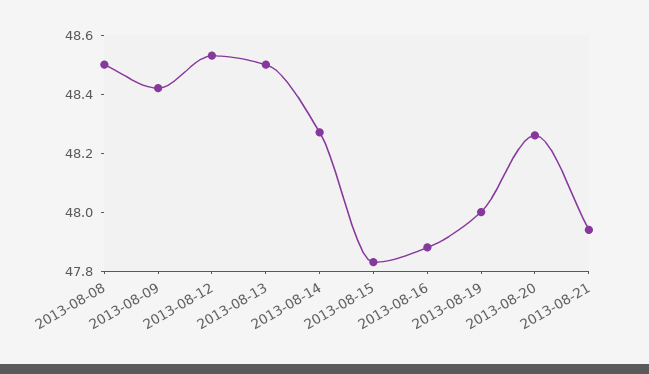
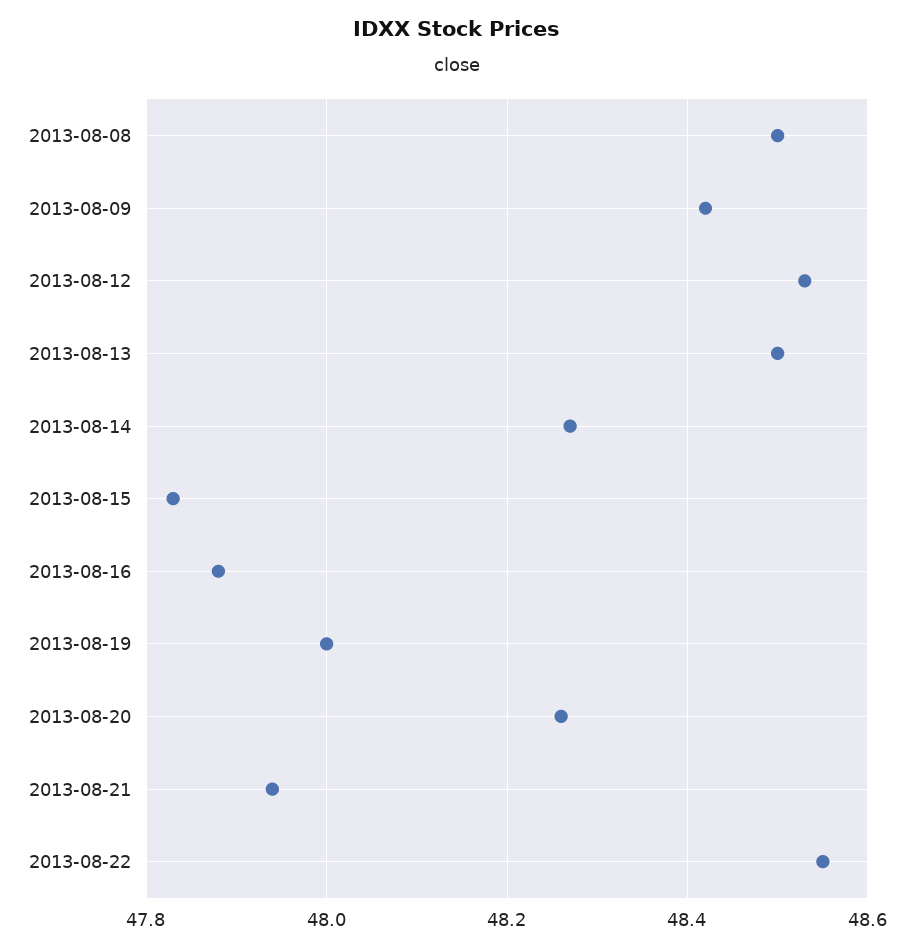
2013-08-22: none -> 48.55

